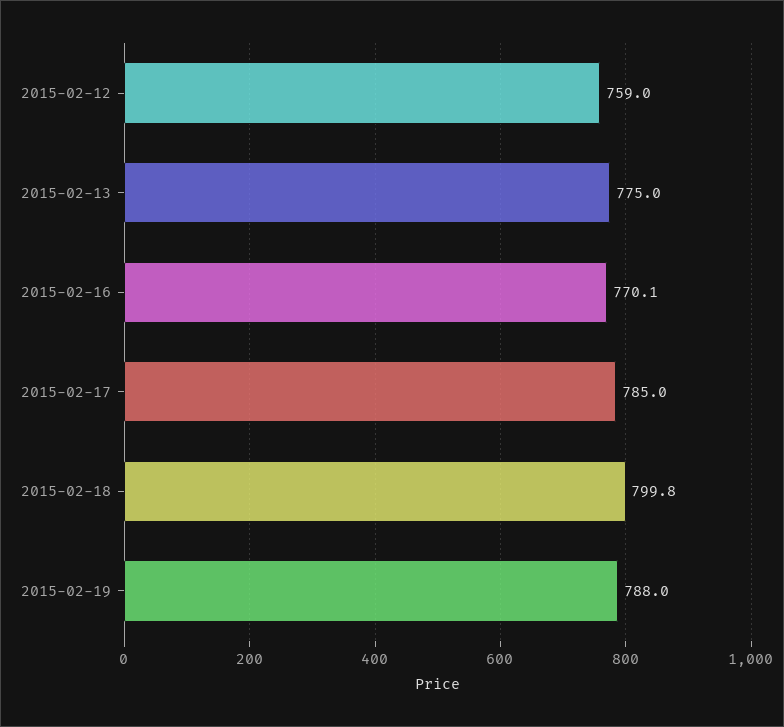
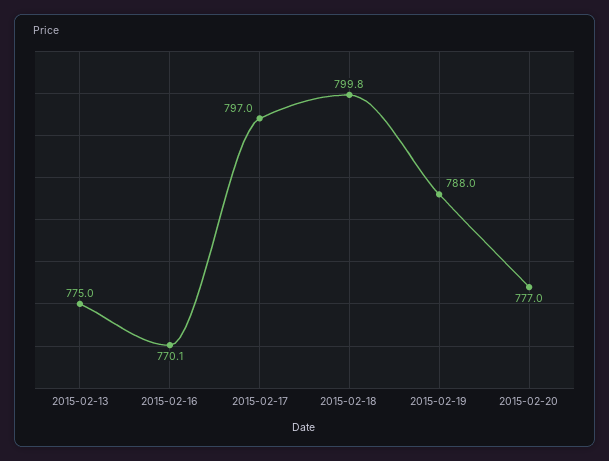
2015-02-12: 759 -> none
2015-02-17: 785 -> 797
2015-02-20: none -> 777

